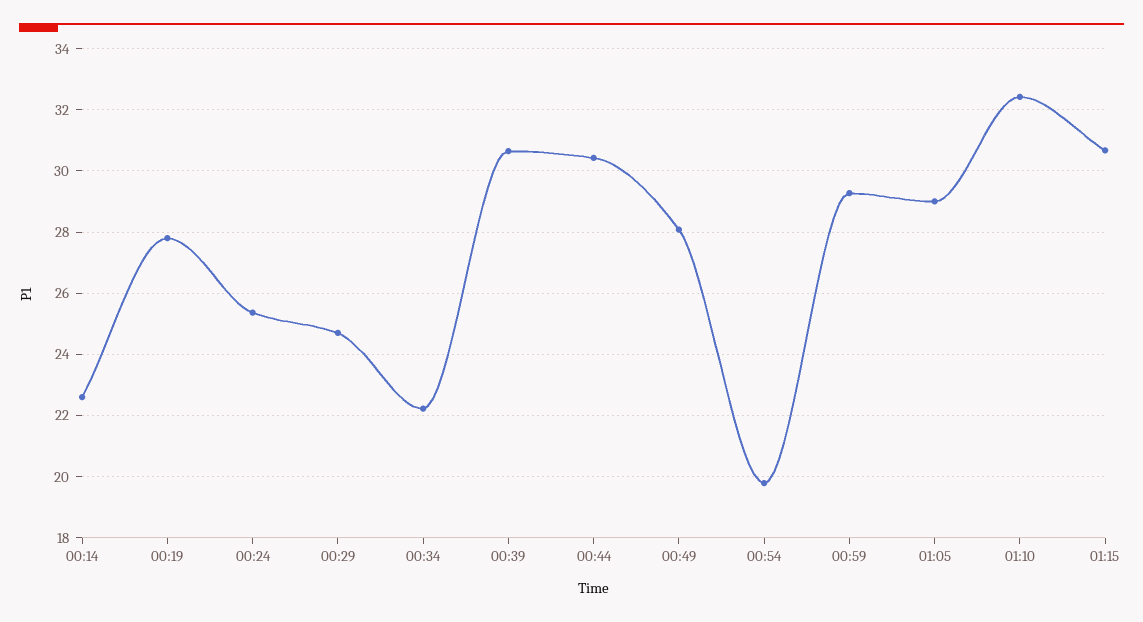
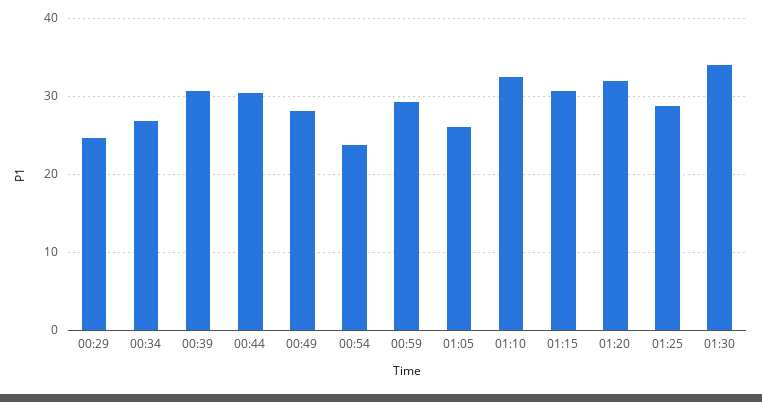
00:14: 22.6 -> none
00:19: 27.8 -> none
00:24: 25.4 -> none
00:34: 22.2 -> 27
00:54: 19.8 -> 24
01:05: 29 -> 26
01:20: none -> 32
01:25: none -> 29
01:30: none -> 34

